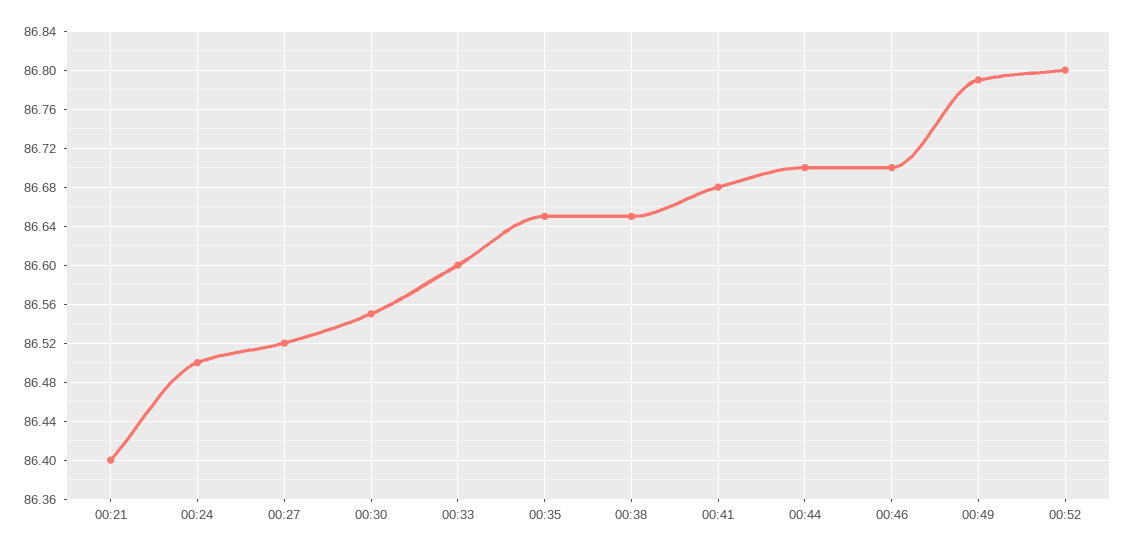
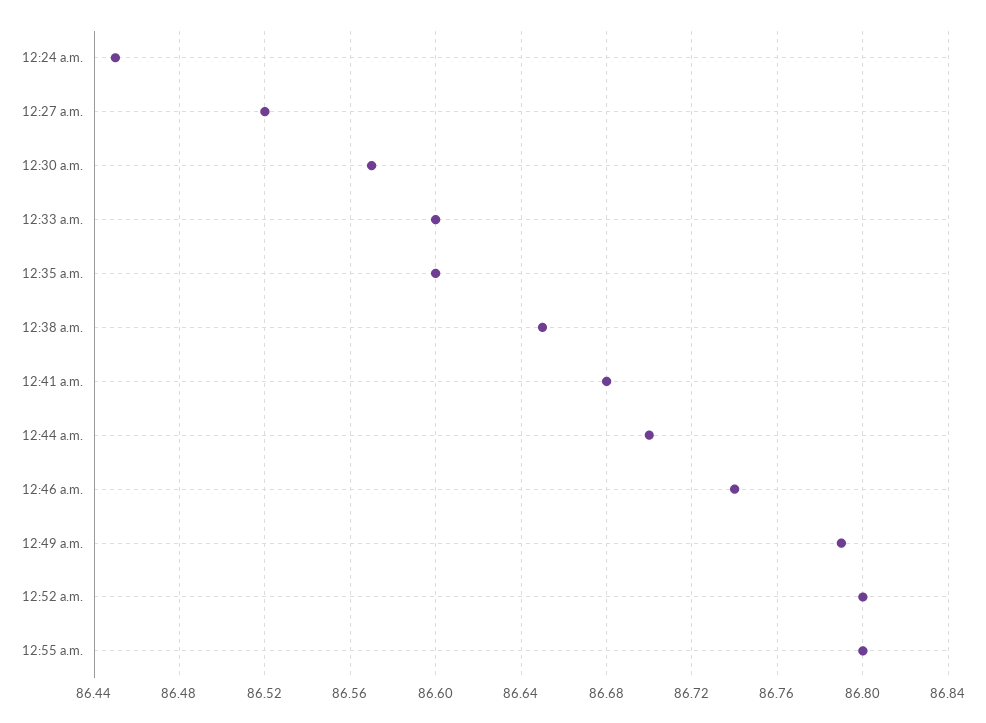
00:21: 86.4 -> none
00:24: 86.5 -> 86.45
00:30: 86.55 -> 86.57
00:35: 86.65 -> 86.6
00:46: 86.7 -> 86.74
12:55 a.m.: none -> 86.8

